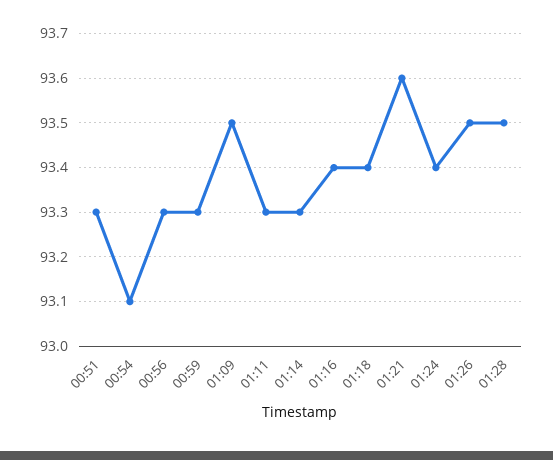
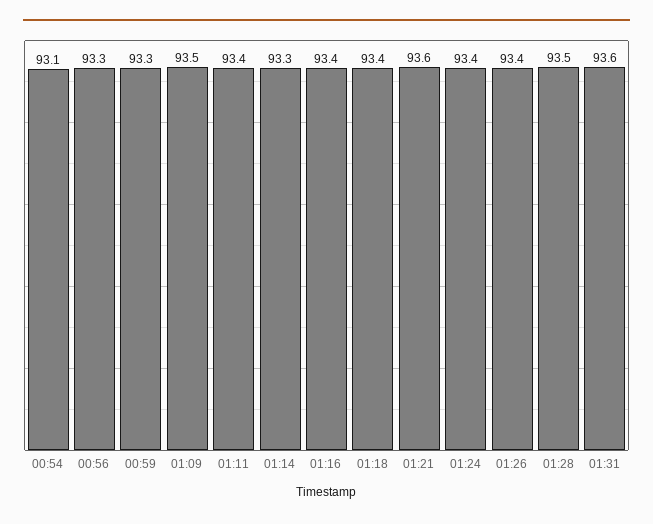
00:51: 93.3 -> none
01:11: 93.3 -> 93.4
01:26: 93.5 -> 93.4
01:31: none -> 93.6

